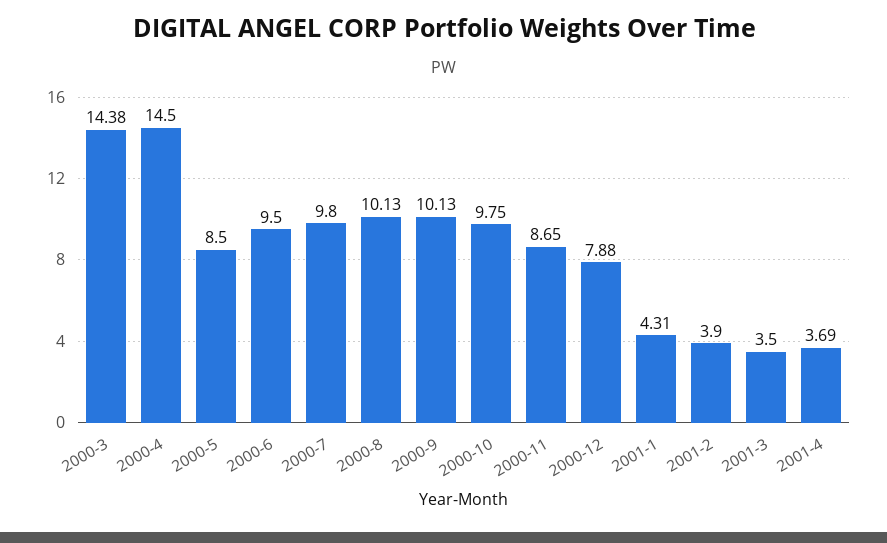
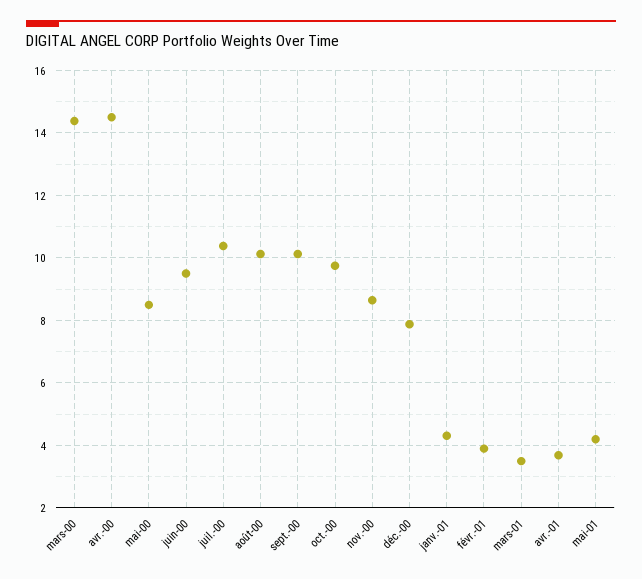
2000-7: 9.8 -> 10.4
mai-01: none -> 4.2

